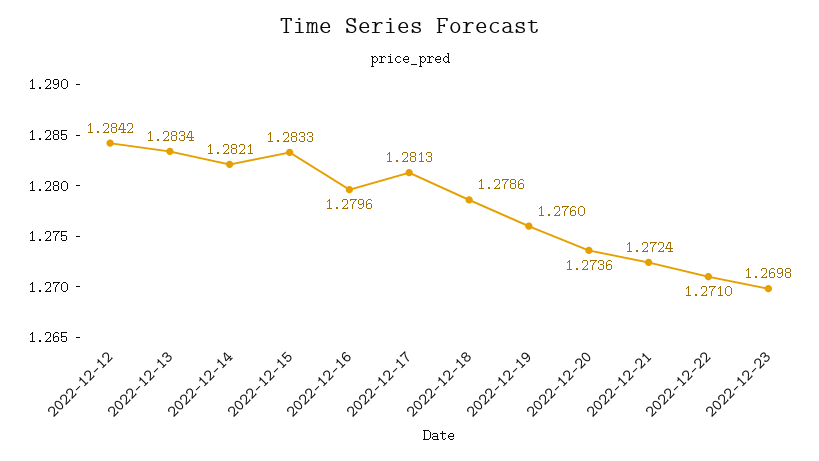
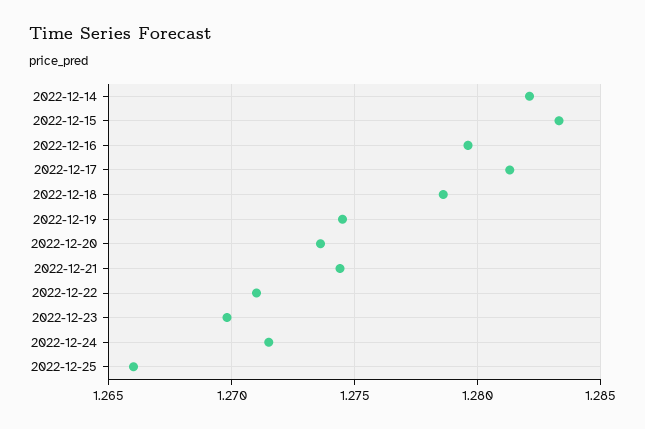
2022-12-12: 1.2842 -> none
2022-12-13: 1.2834 -> none
2022-12-19: 1.276 -> 1.2745
2022-12-21: 1.2724 -> 1.2745
2022-12-24: none -> 1.2715
2022-12-25: none -> 1.266

